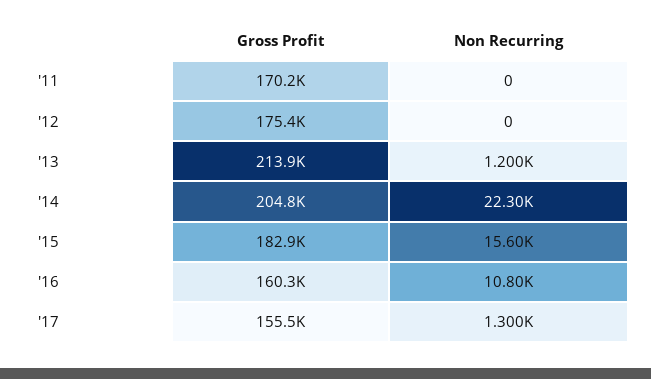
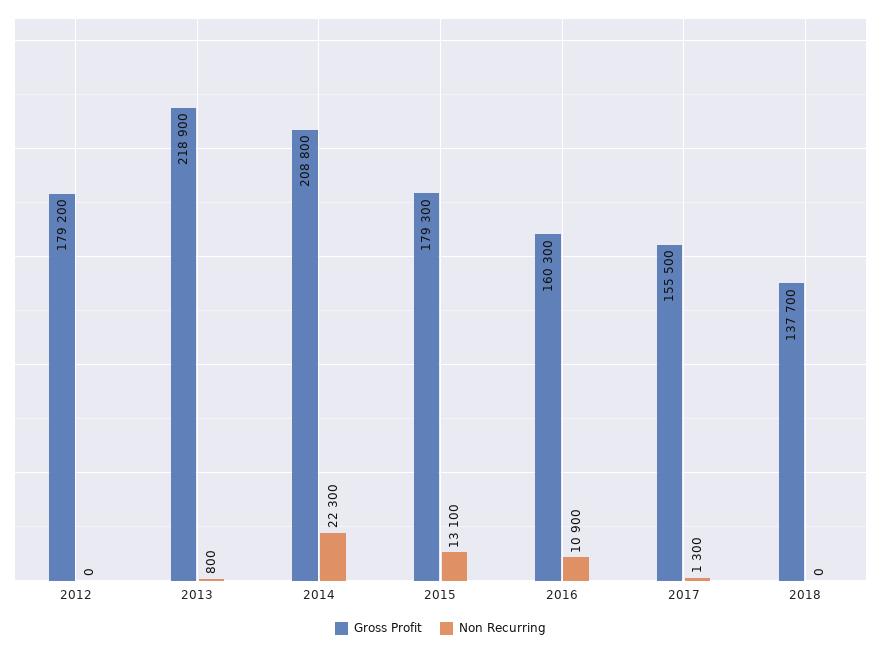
Gross Profit, '11: 170200 -> none
Non Recurring, '11: 0 -> none
Gross Profit, '12: 175400 -> 179200
Gross Profit, '13: 213900 -> 218900
Non Recurring, '13: 1200 -> 800
Gross Profit, '14: 204800 -> 208800
Gross Profit, '15: 182900 -> 179300
Non Recurring, '15: 15600 -> 13100
Non Recurring, '16: 10800 -> 10900
Gross Profit, 2018: none -> 137700
Non Recurring, 2018: none -> 0

